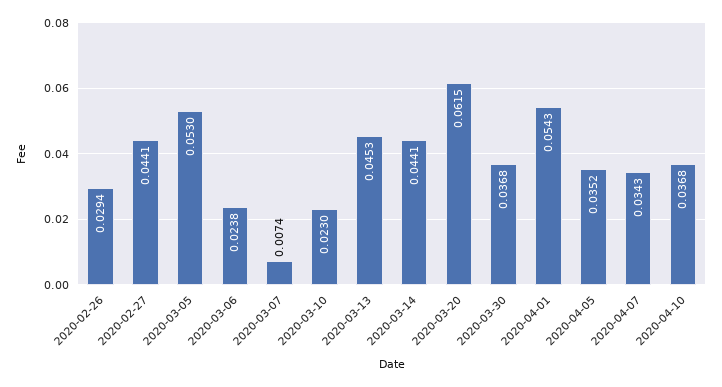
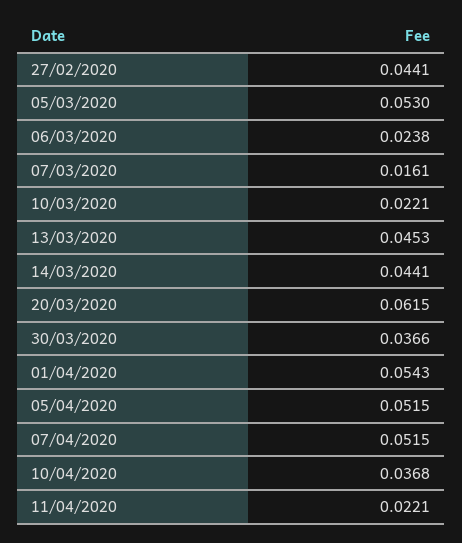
2020-02-26: 0.0294 -> none
2020-03-07: 0.0074 -> 0.0161
2020-03-10: 0.023 -> 0.0221
2020-03-30: 0.0368 -> 0.0366
2020-04-05: 0.0352 -> 0.0515
2020-04-07: 0.0343 -> 0.0515
11/04/2020: none -> 0.0221

